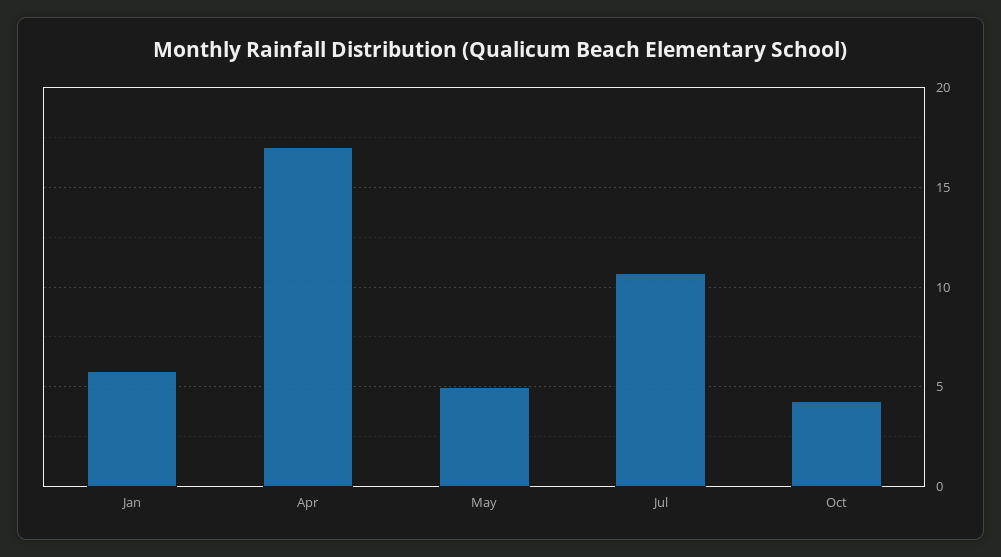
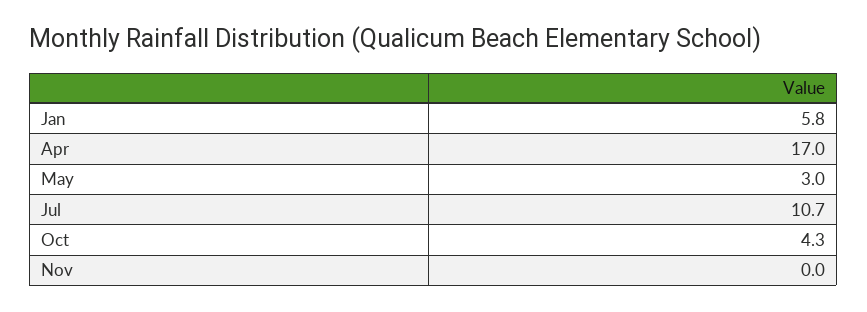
May: 5 -> 3
Nov: none -> 0

